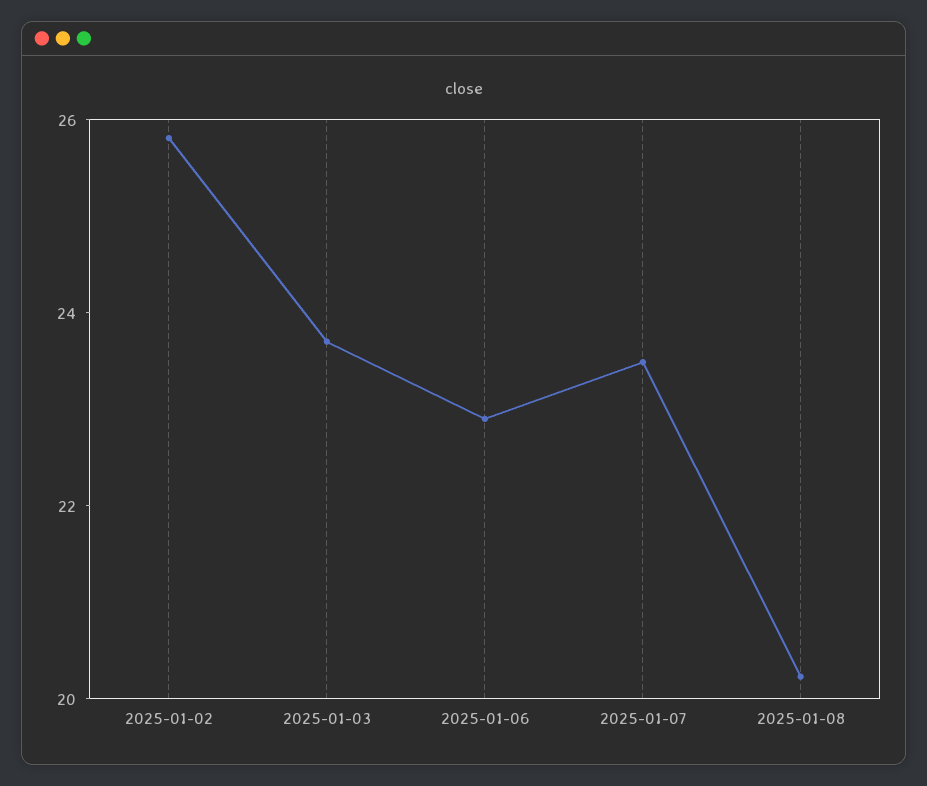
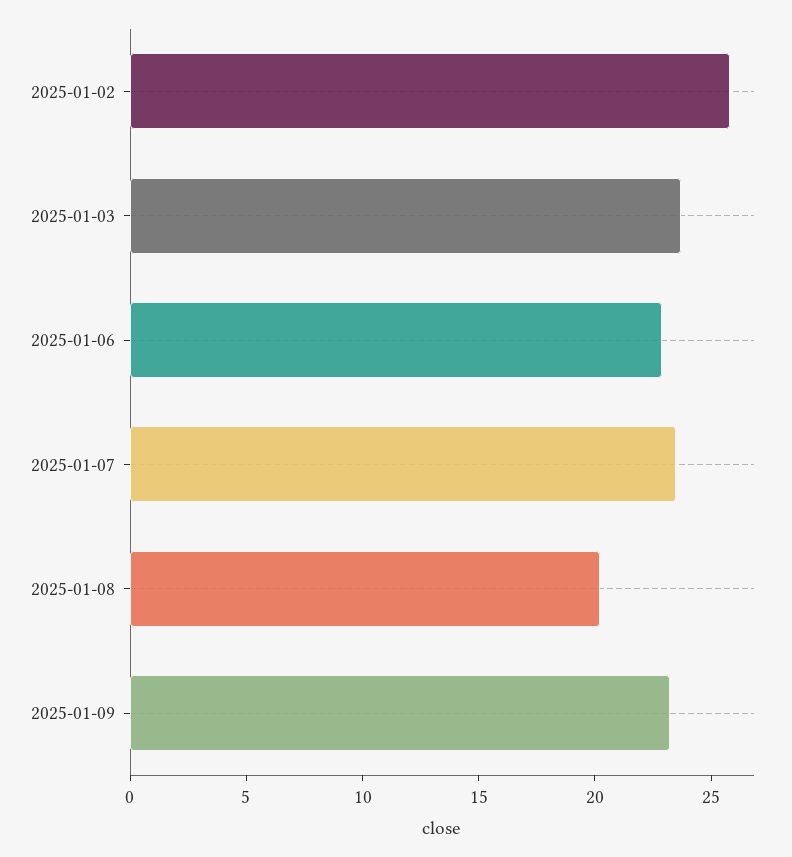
2025-01-09: none -> 23

